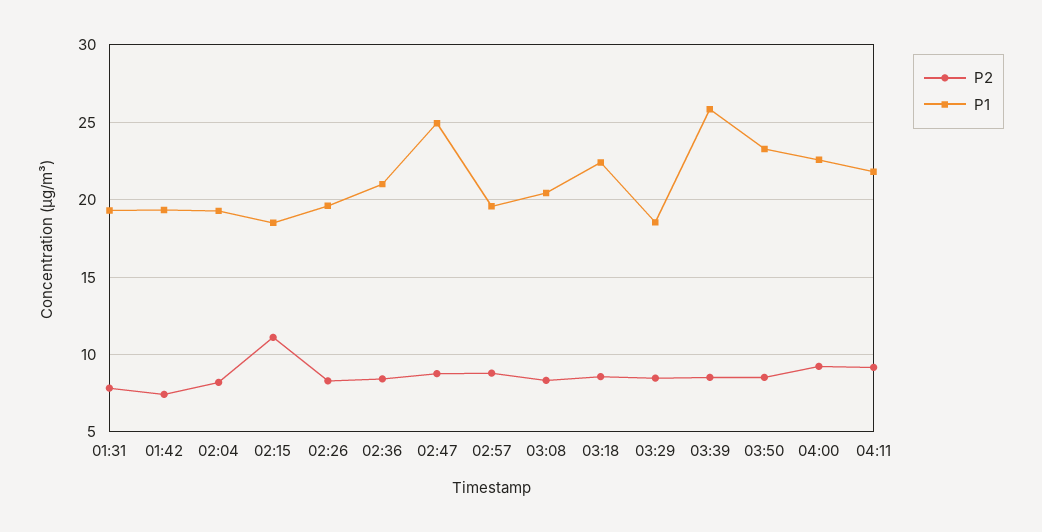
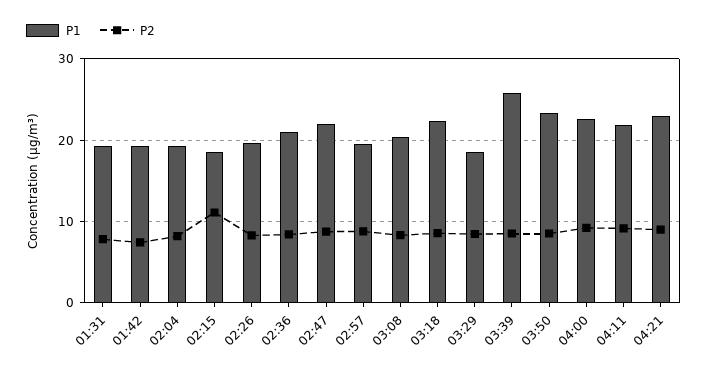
P1, 02:47: 25 -> 22
P1, 04:21: none -> 23
P2, 04:21: none -> 9

